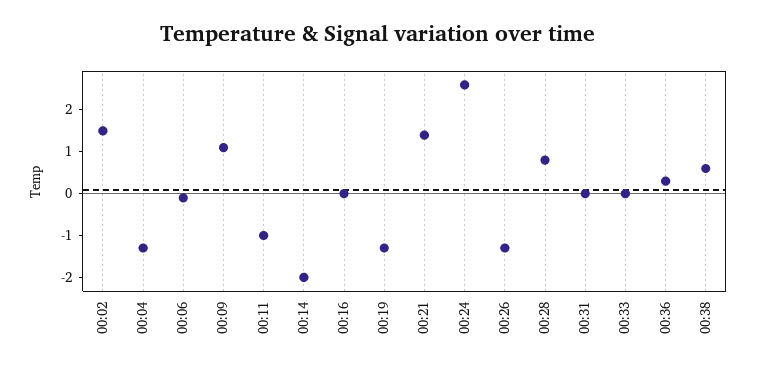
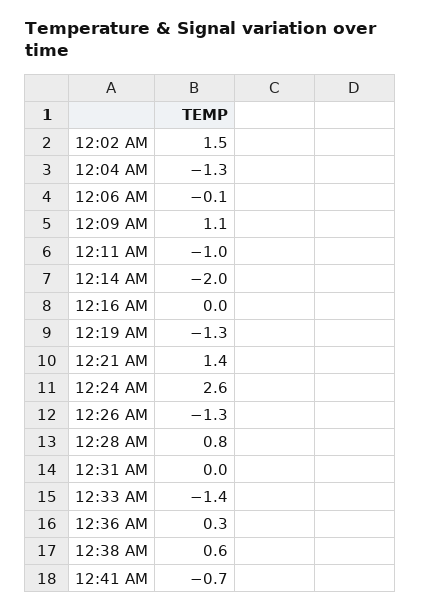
00:33: 0 -> -1.4
12:41 AM: none -> -0.7

